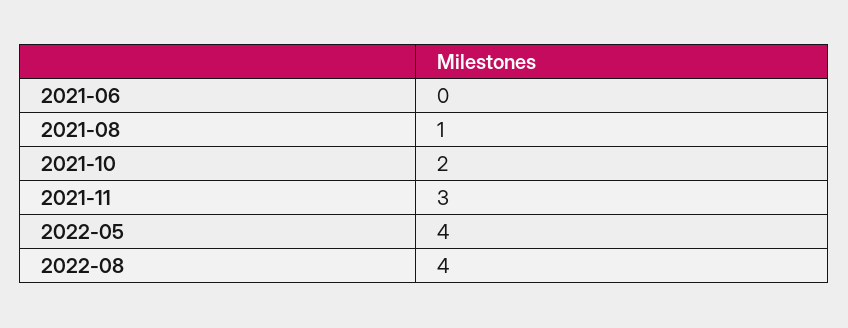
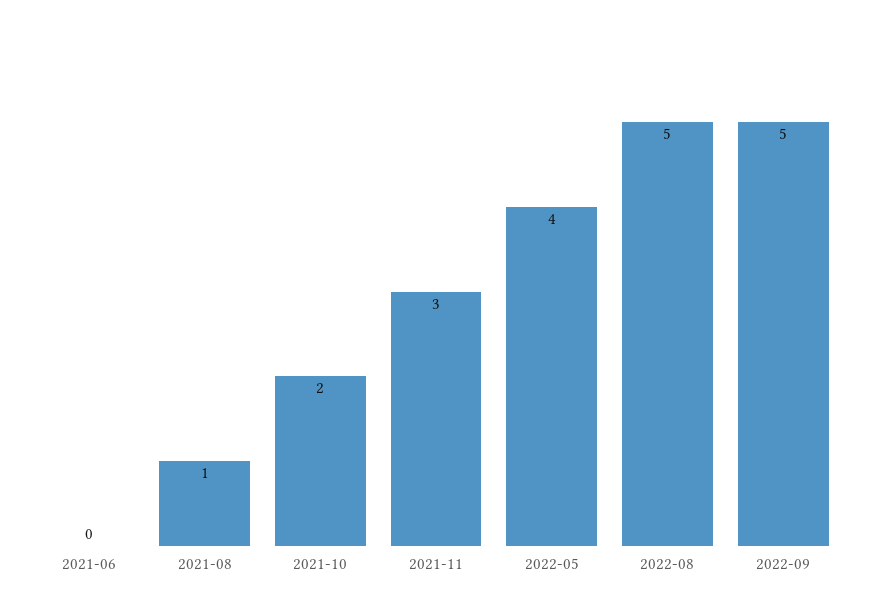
2022-08: 4 -> 5
2022-09: none -> 5

